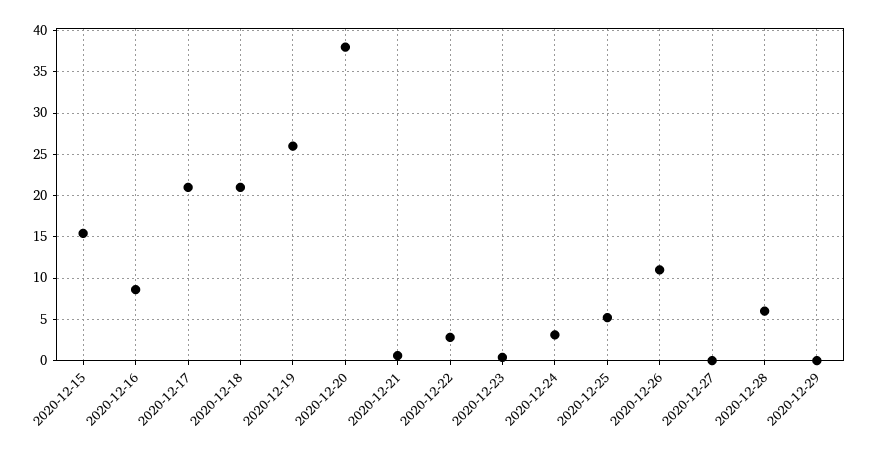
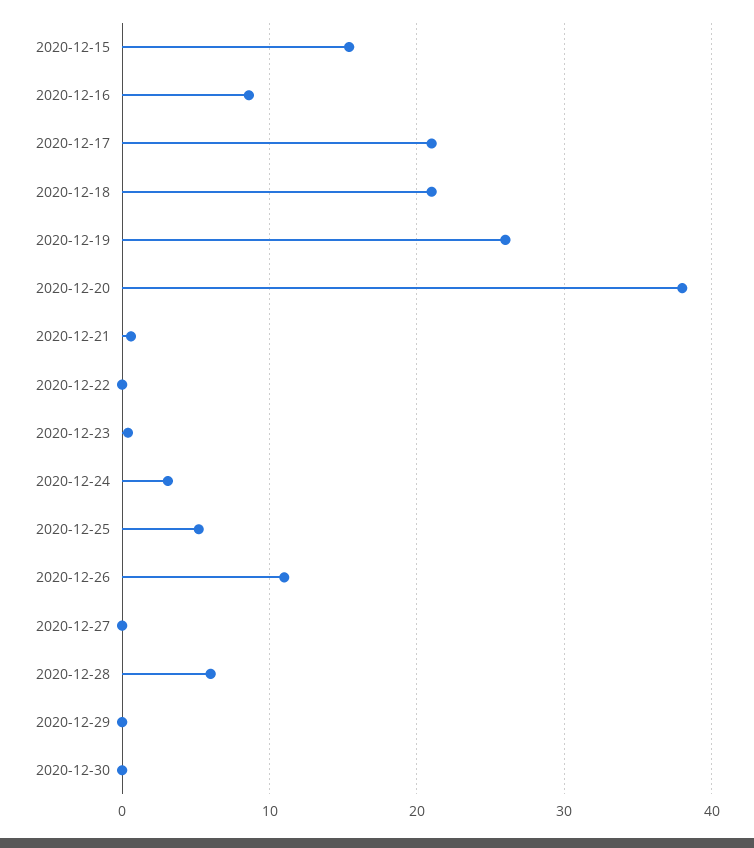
2020-12-22: 3 -> 0
2020-12-30: none -> 0

